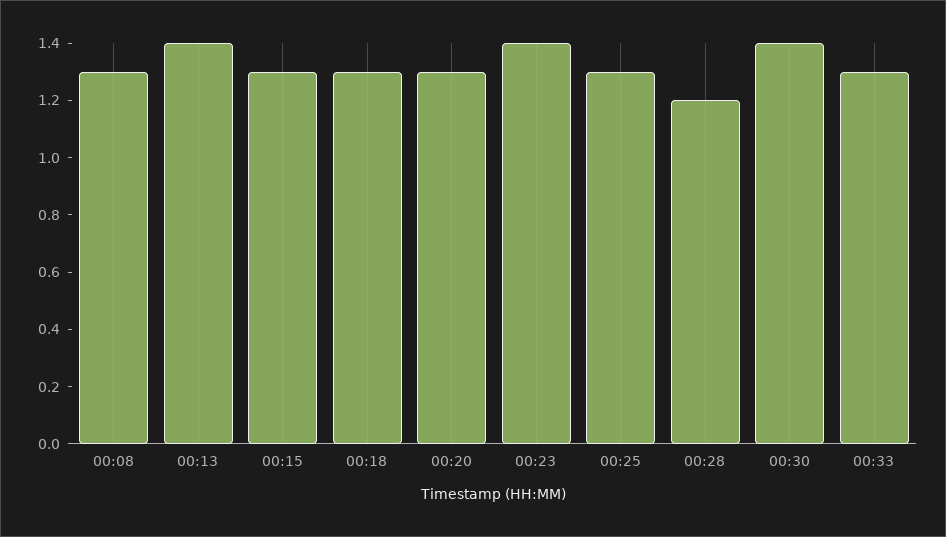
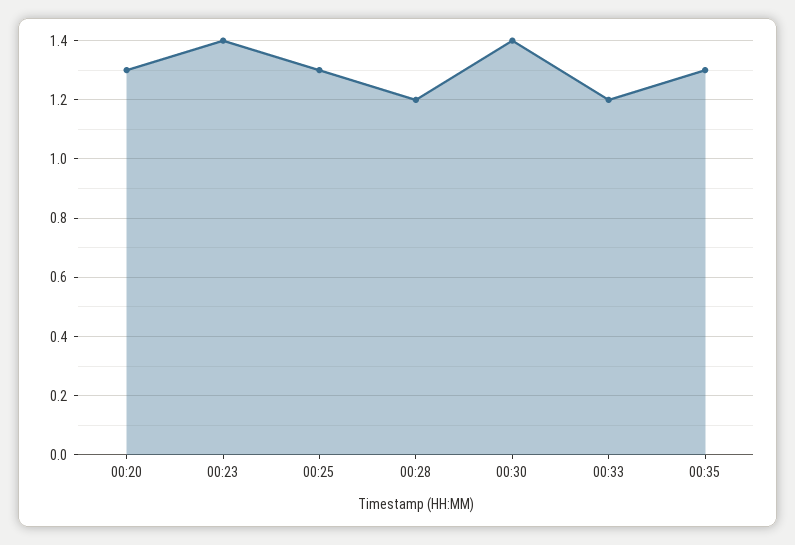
00:08: 1.3 -> none
00:13: 1.4 -> none
00:15: 1.3 -> none
00:18: 1.3 -> none
00:33: 1.3 -> 1.2
00:35: none -> 1.3

